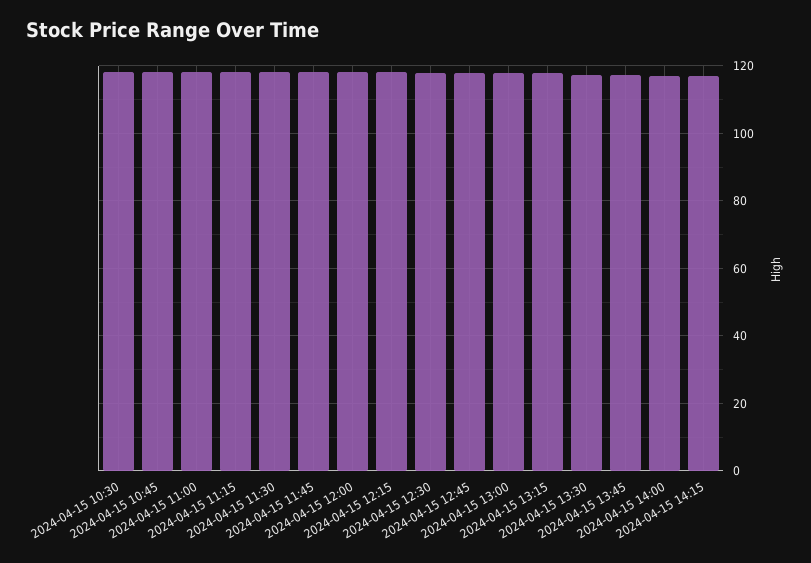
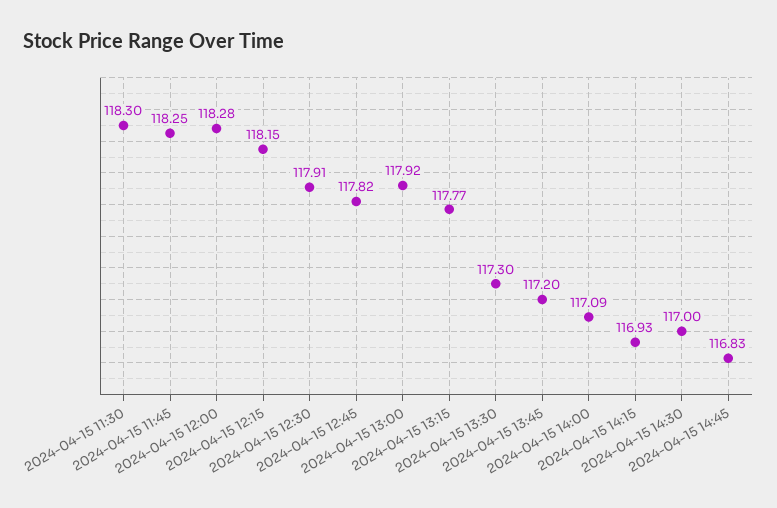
2024-04-15 10:30: 118 -> none
2024-04-15 10:45: 118 -> none
2024-04-15 11:00: 118 -> none
2024-04-15 11:15: 118 -> none
2024-04-15 14:30: none -> 117
2024-04-15 14:45: none -> 116.83

